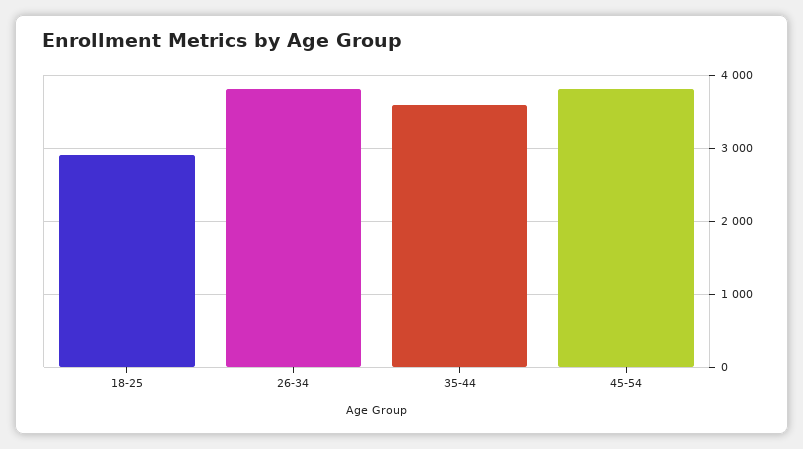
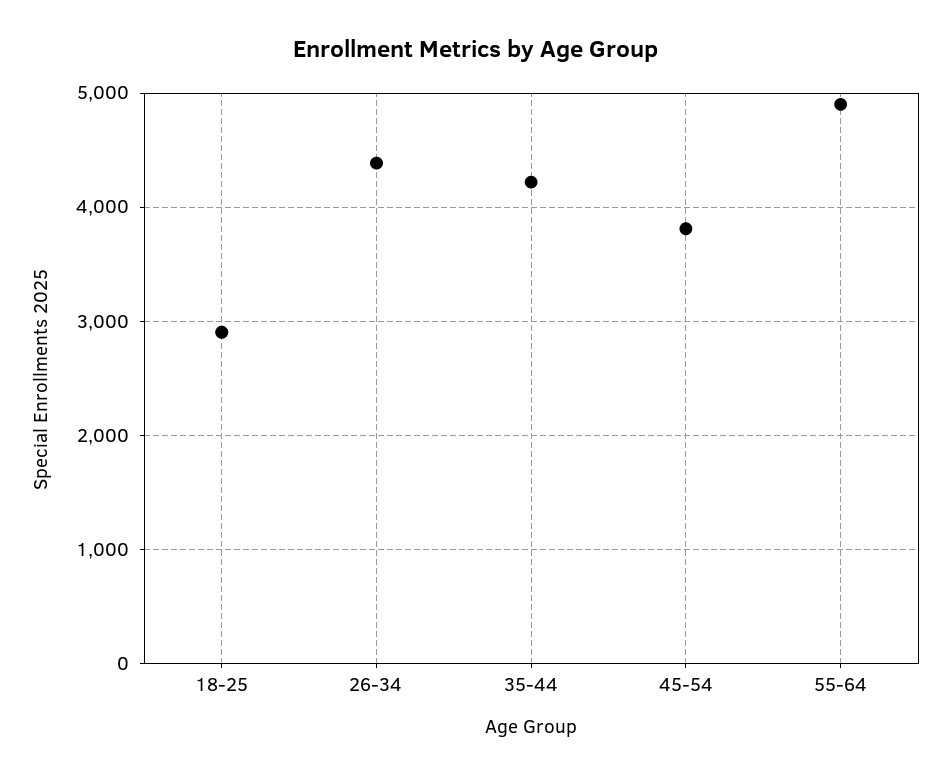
26-34: 3800 -> 4400
35-44: 3600 -> 4200
55-64: none -> 4900

